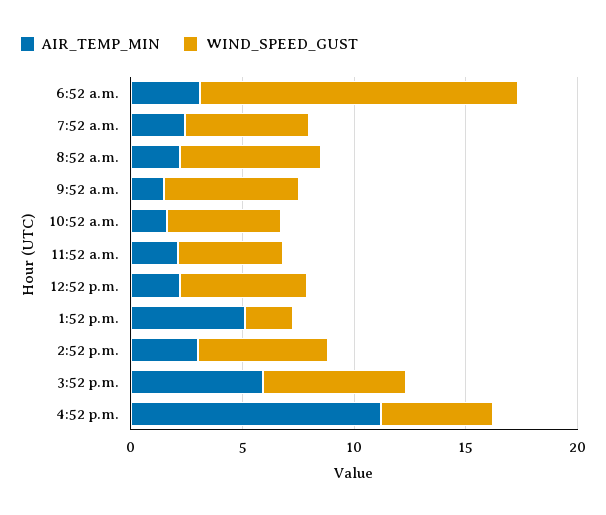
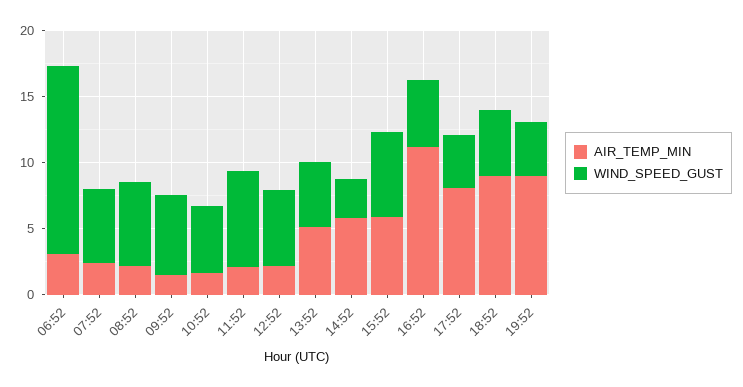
WIND_SPEED_GUST, 11:52 a.m.: 5 -> 7
WIND_SPEED_GUST, 1:52 p.m.: 2 -> 5
AIR_TEMP_MIN, 2:52 p.m.: 3 -> 6
WIND_SPEED_GUST, 2:52 p.m.: 6 -> 3
AIR_TEMP_MIN, 17:52: none -> 8
WIND_SPEED_GUST, 17:52: none -> 4
AIR_TEMP_MIN, 18:52: none -> 9
WIND_SPEED_GUST, 18:52: none -> 5
AIR_TEMP_MIN, 19:52: none -> 9
WIND_SPEED_GUST, 19:52: none -> 4

